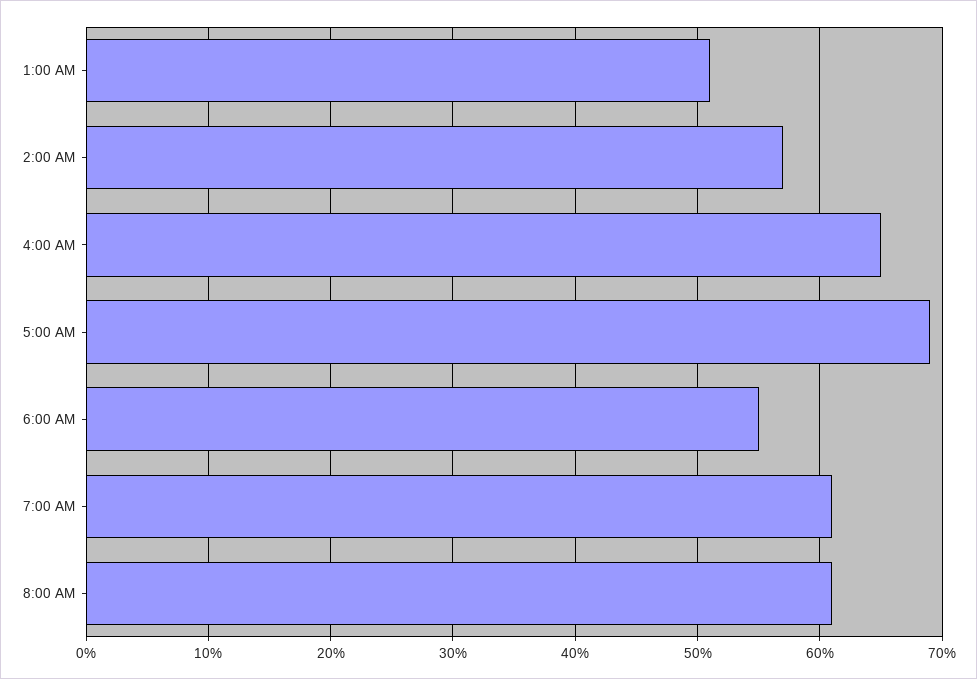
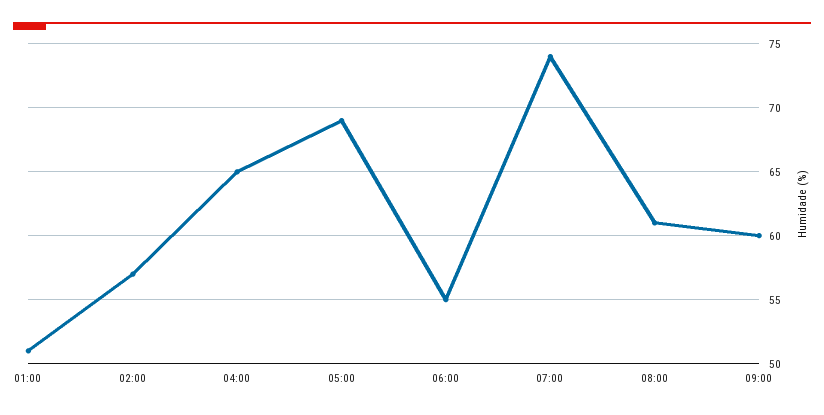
7:00 AM: 61 -> 74
09:00: none -> 60

